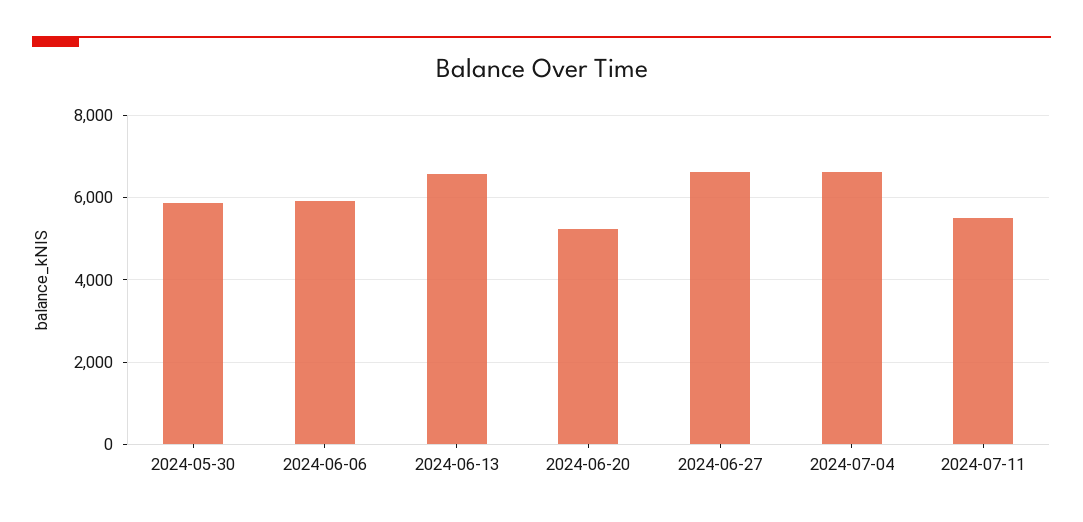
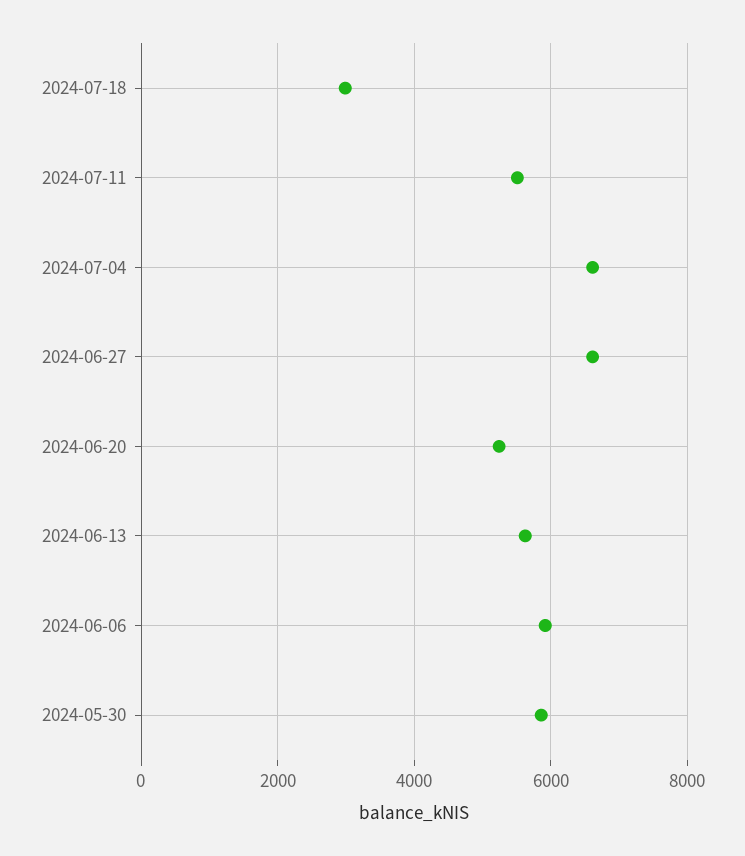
2024-06-13: 6600 -> 5600
2024-07-18: none -> 3000

